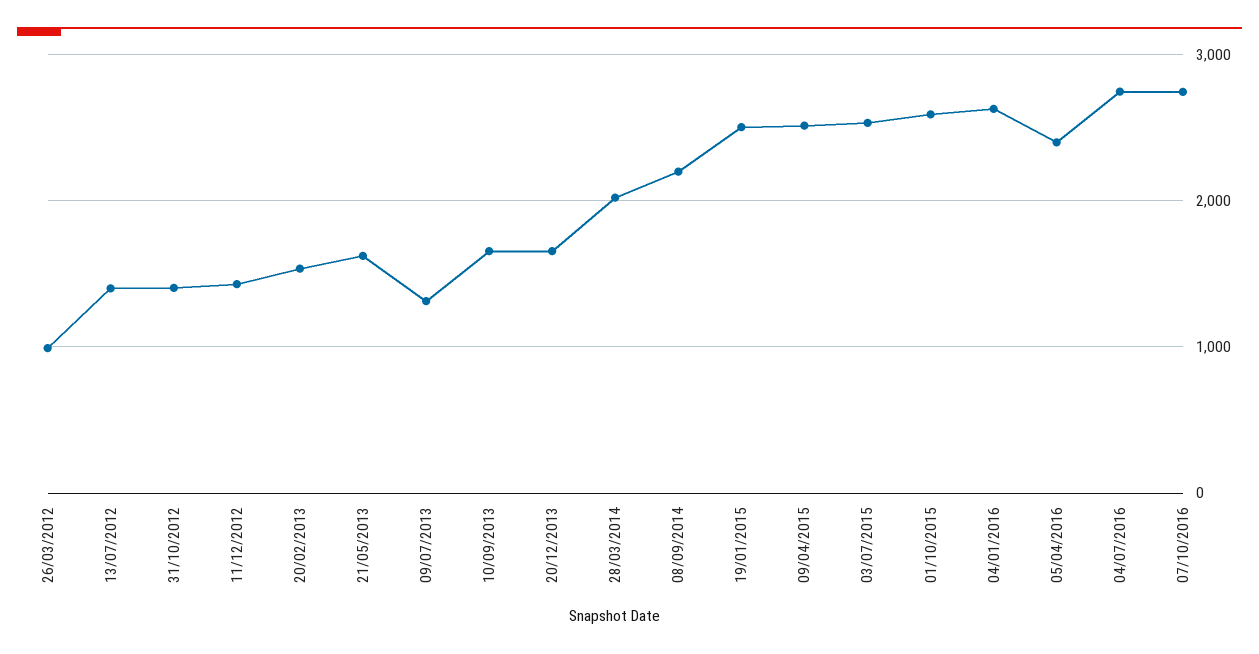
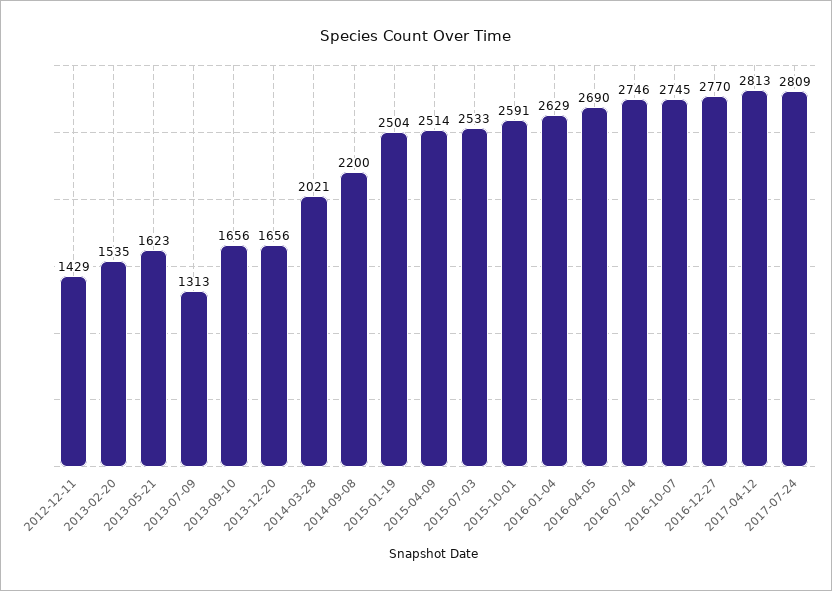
26/03/2012: 1000 -> none
13/07/2012: 1400 -> none
31/10/2012: 1400 -> none
05/04/2016: 2400 -> 2690
2016-12-27: none -> 2770
2017-04-12: none -> 2813
2017-07-24: none -> 2809

